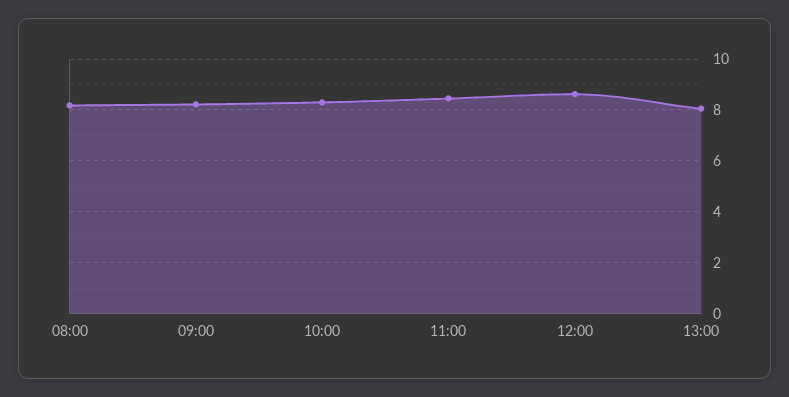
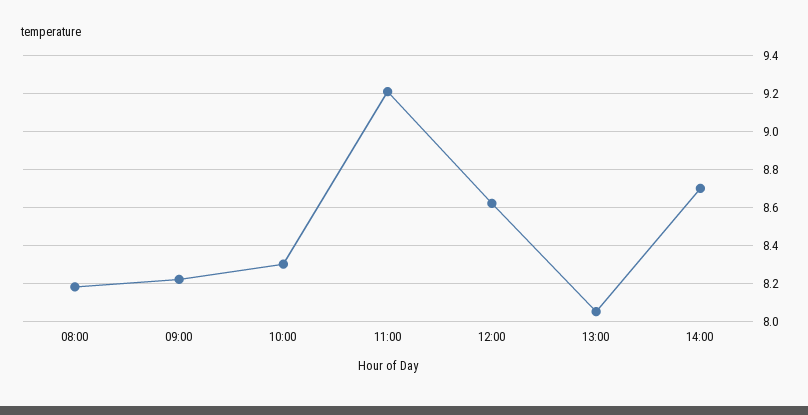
11:00: 8.5 -> 9.2
14:00: none -> 8.7

